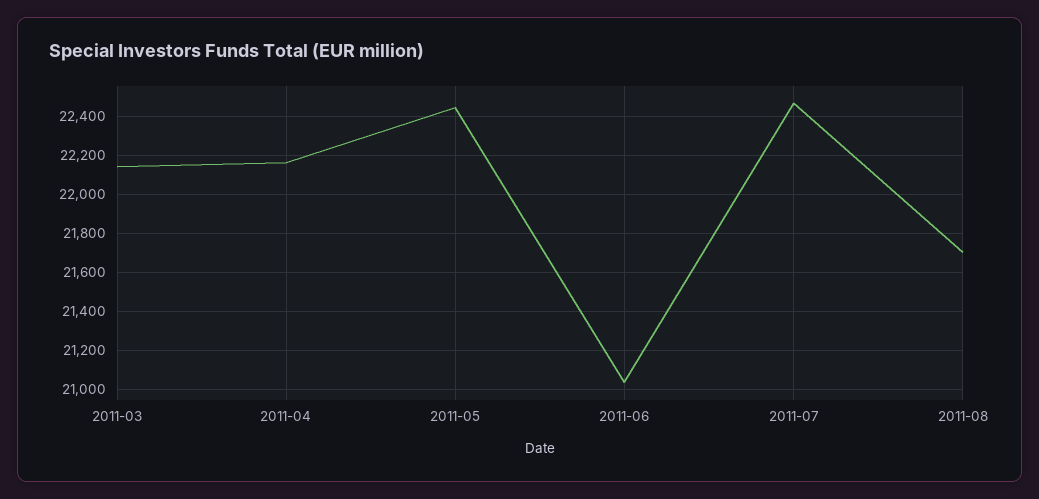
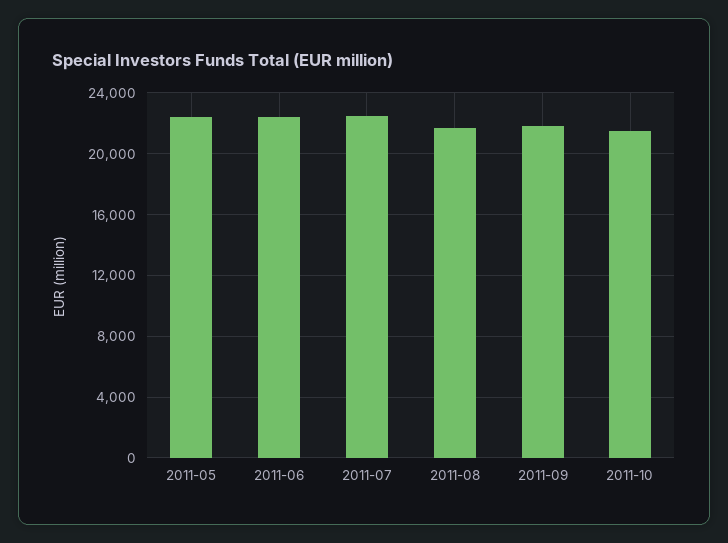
2011-03: 22150 -> none
2011-04: 22150 -> none
2011-06: 21050 -> 22500
2011-09: none -> 22000
2011-10: none -> 21500

